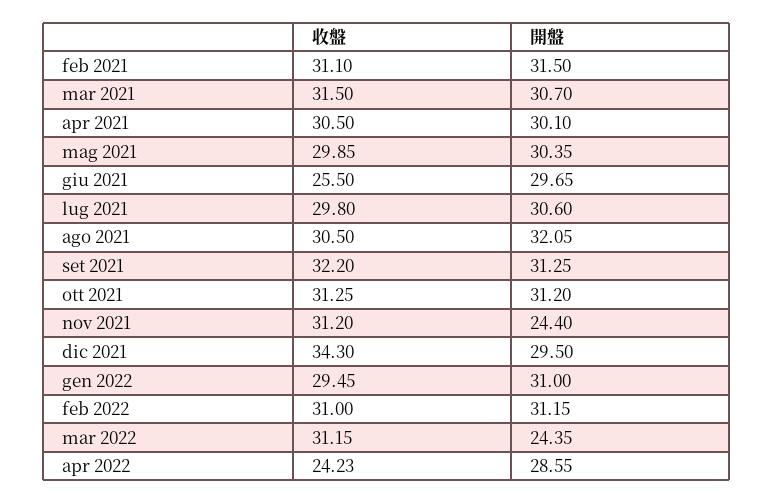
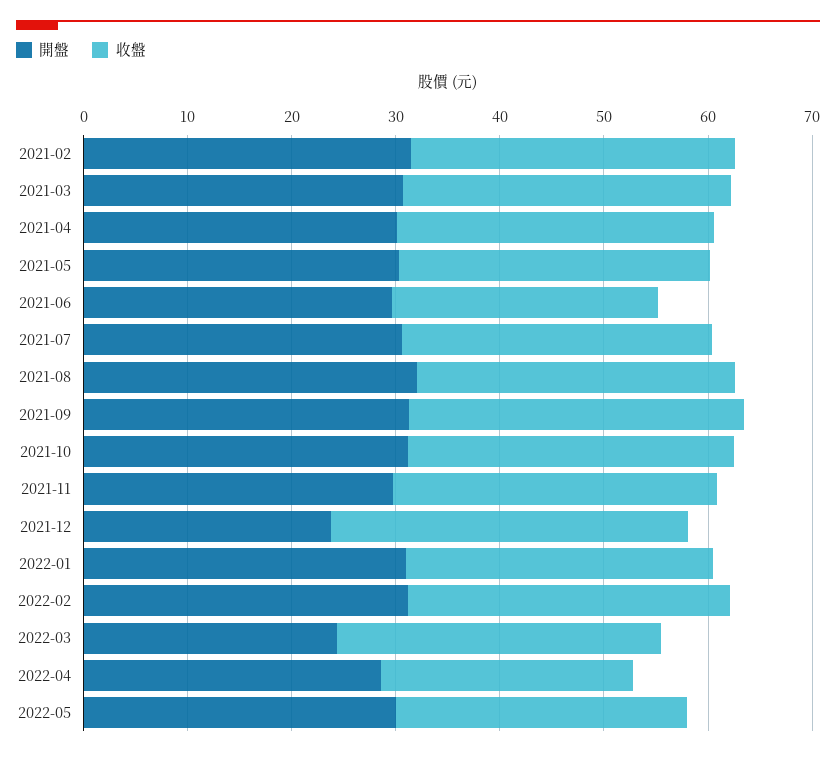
開盤, nov 2021: 24.4 -> 30
開盤, dic 2021: 29.5 -> 24
開盤, 2022-05: none -> 30
收盤, 2022-05: none -> 28

